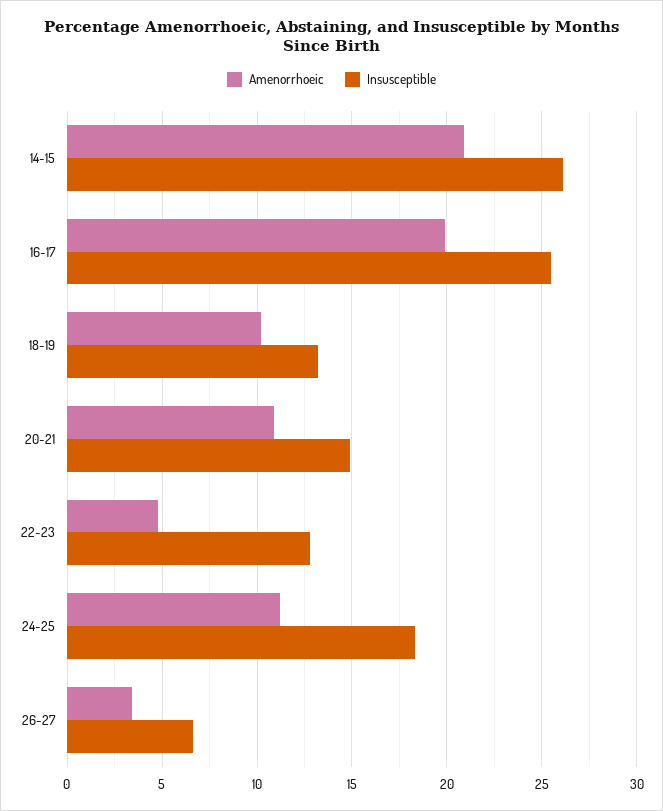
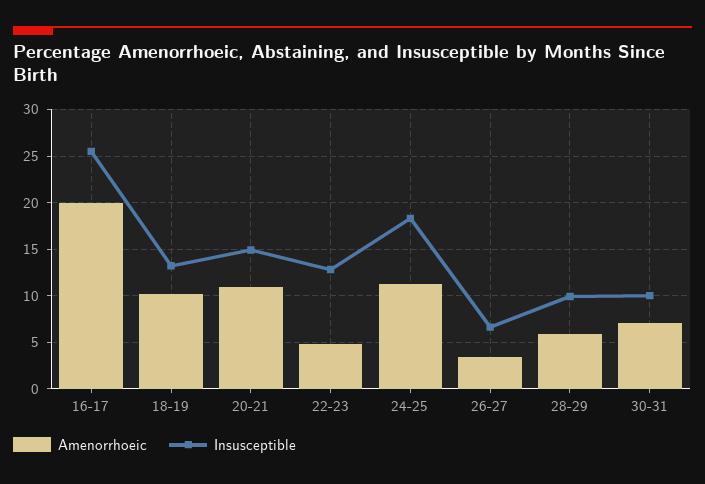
Amenorrhoeic, 14-15: 21 -> none
Insusceptible, 14-15: 26 -> none
Amenorrhoeic, 28-29: none -> 6
Insusceptible, 28-29: none -> 10
Amenorrhoeic, 30-31: none -> 7
Insusceptible, 30-31: none -> 10

